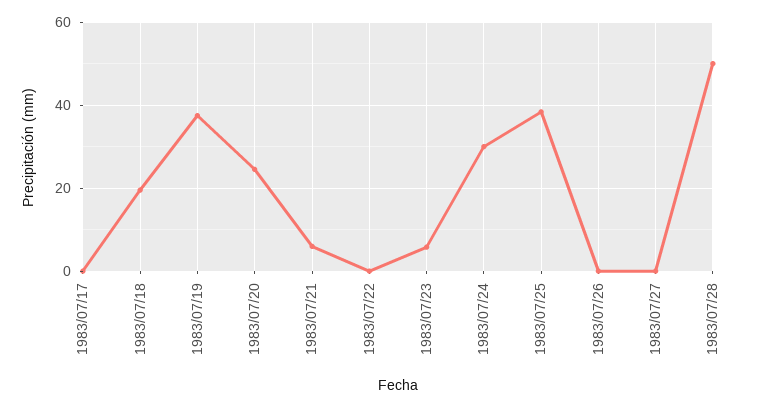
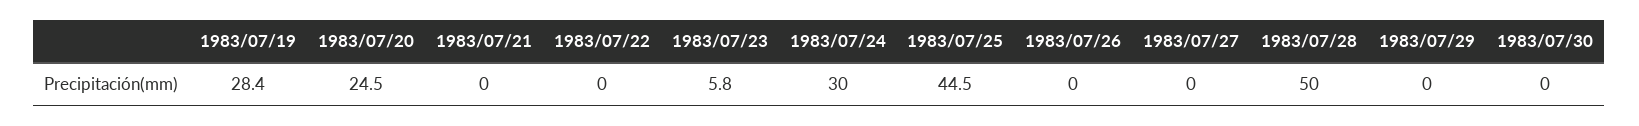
1983/07/17: 0 -> none
1983/07/18: 20 -> none
1983/07/19: 38 -> 28.4
1983/07/21: 6 -> 0
1983/07/25: 38 -> 44.5
1983/07/29: none -> 0
1983/07/30: none -> 0

